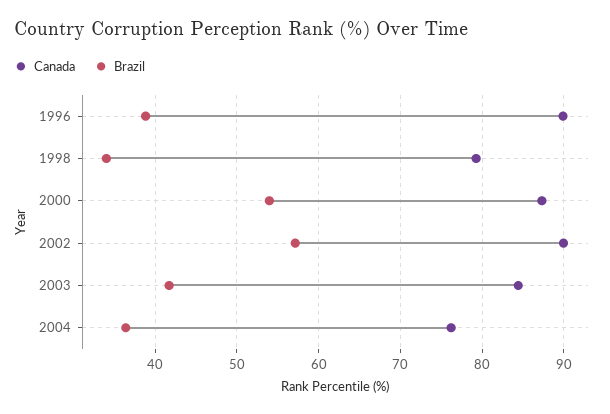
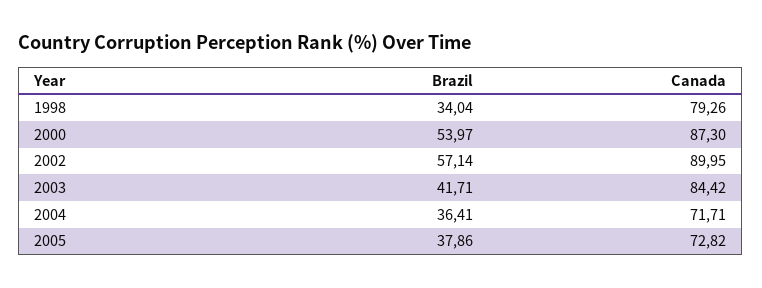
Canada, 1996: 90 -> none
Brazil, 1996: 39 -> none
Canada, 2004: 76 -> 71.71
Brazil, 2005: none -> 37.86
Canada, 2005: none -> 72.82

